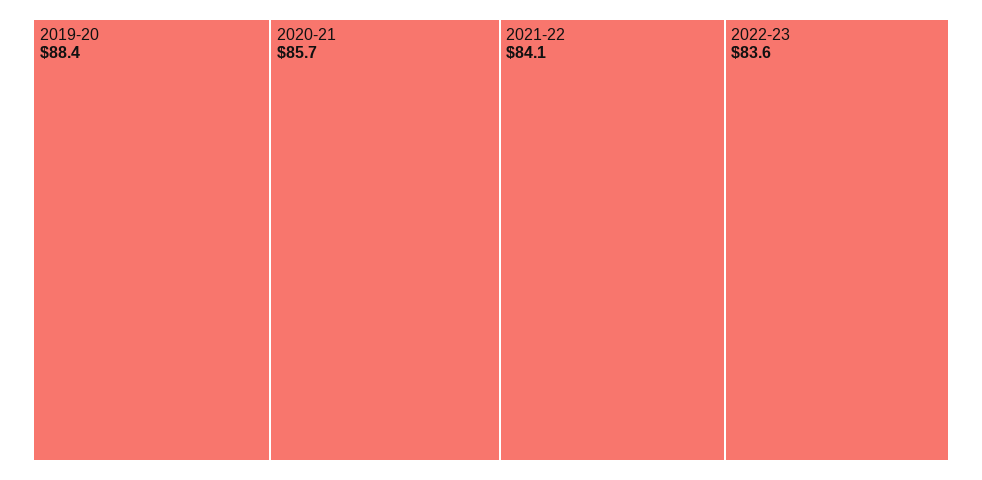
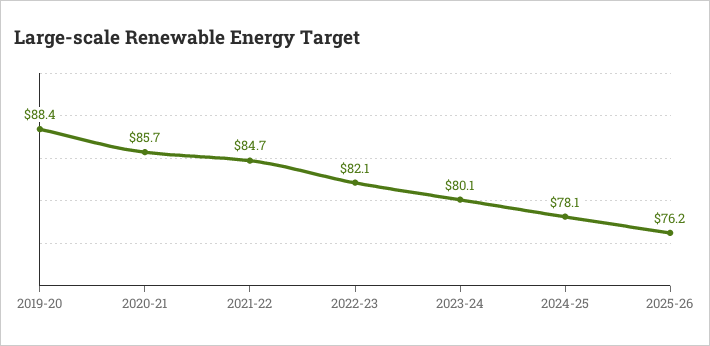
2021-22: 84.1 -> 84.7
2022-23: 83.6 -> 82.1
2023-24: none -> 80.1
2024-25: none -> 78.1
2025-26: none -> 76.2

